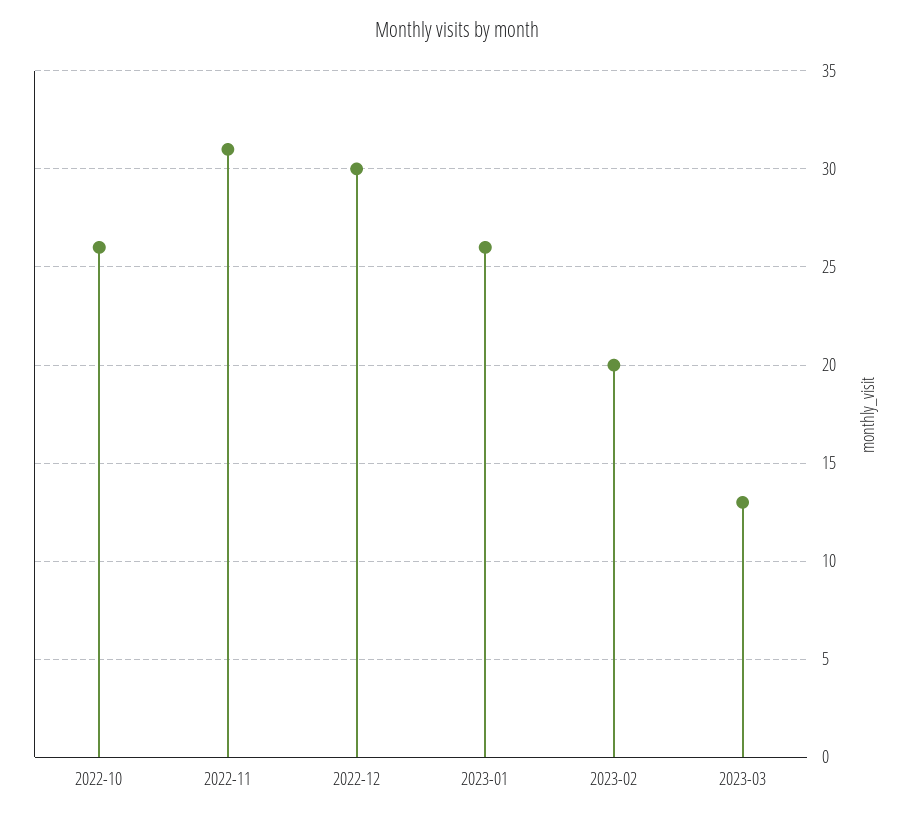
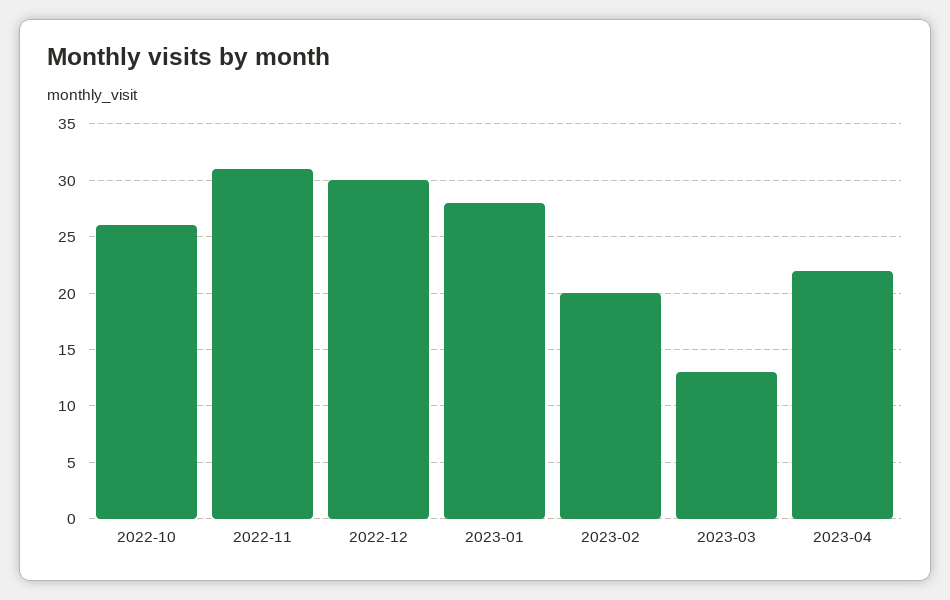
2023-01: 26 -> 28
2023-04: none -> 22

